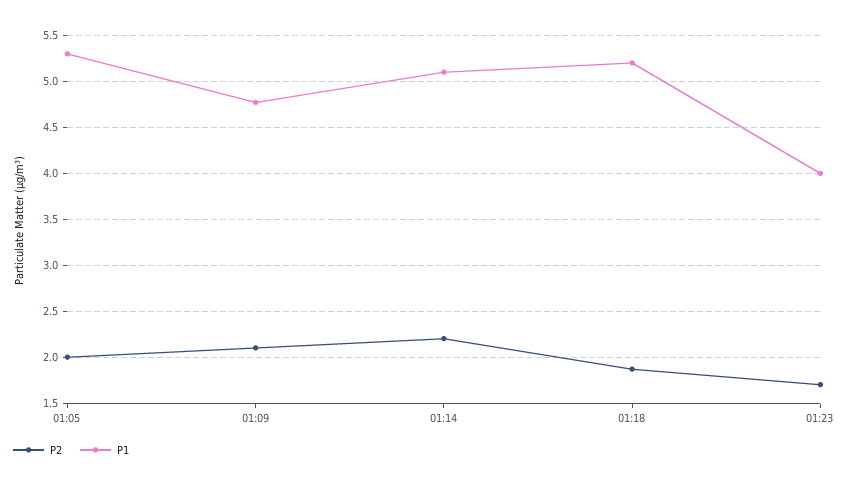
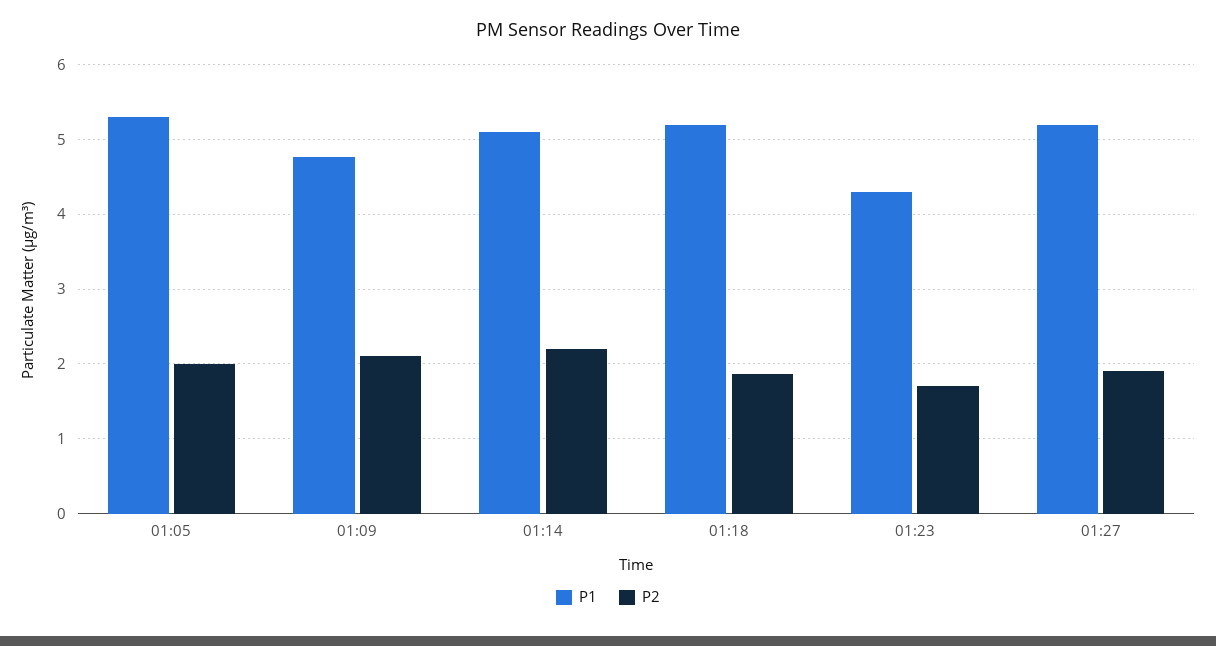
P1, 01:23: 4 -> 4.3
P1, 01:27: none -> 5.2
P2, 01:27: none -> 1.9

